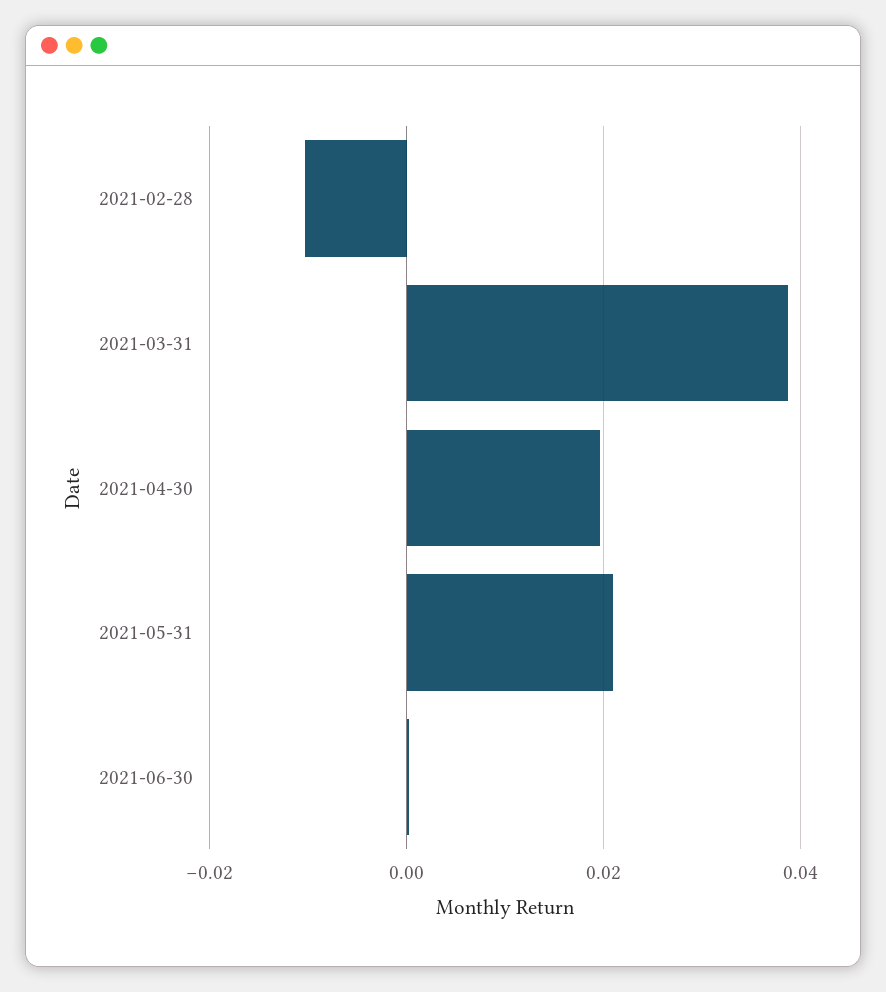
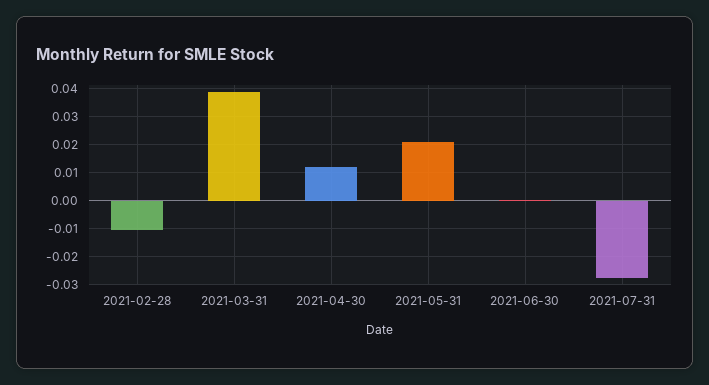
2021-04-30: 0.02 -> 0.0125
2021-07-31: none -> -0.0275

